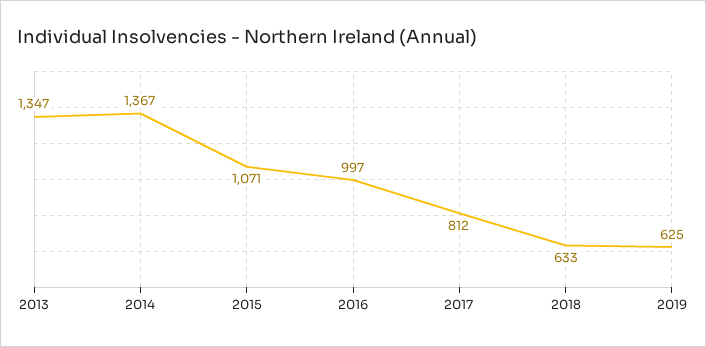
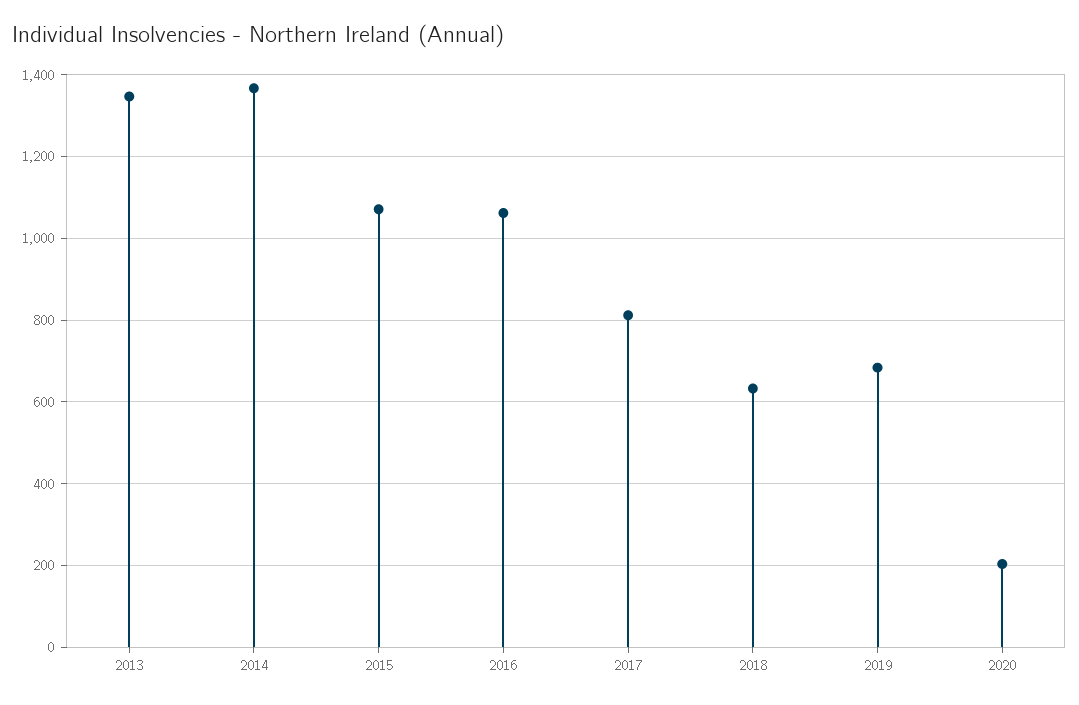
2016: 997 -> 1060
2019: 625 -> 680
2020: none -> 200

